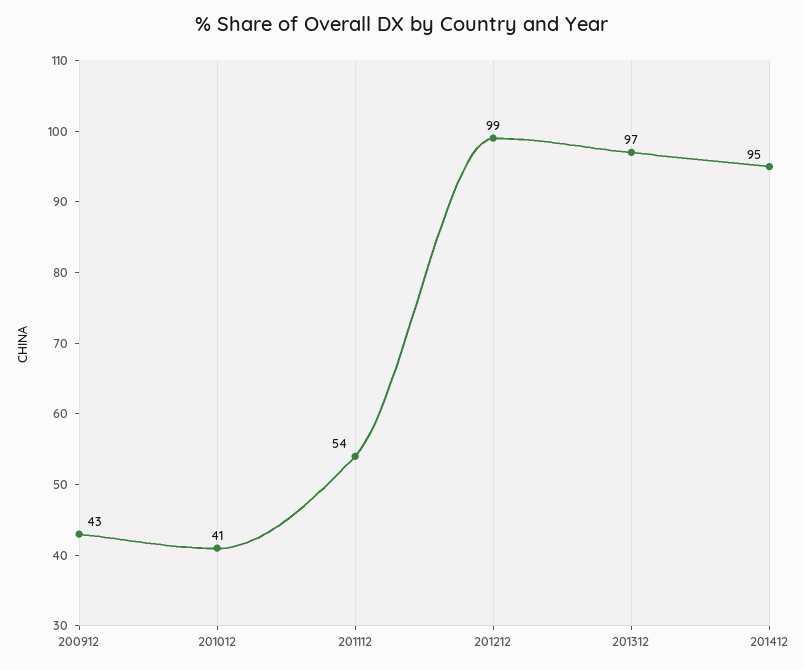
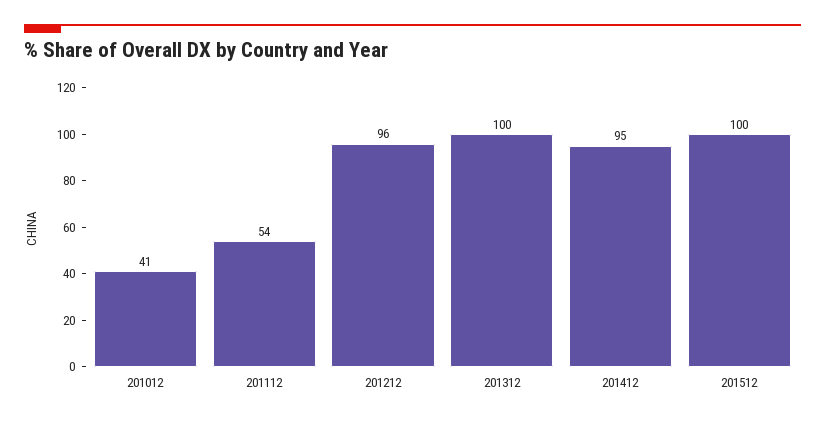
200912: 43 -> none
201212: 99 -> 96
201312: 97 -> 100
201512: none -> 100

